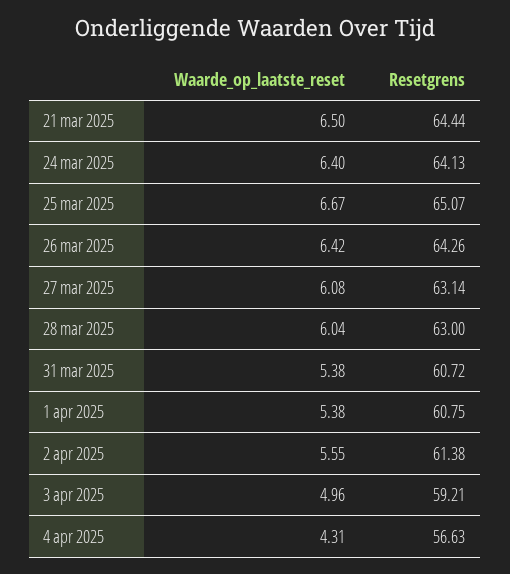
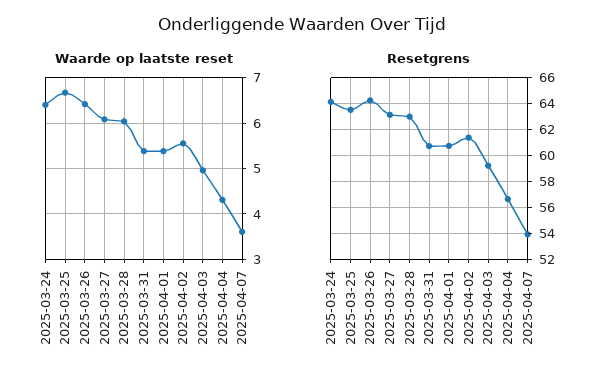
Waarde_op_laatste_reset, 21 mar 2025: 6.5 -> none
Resetgrens, 21 mar 2025: 64.44 -> none
Resetgrens, 25 mar 2025: 65.07 -> 63.5
Waarde_op_laatste_reset, 2025-04-07: none -> 3.6
Resetgrens, 2025-04-07: none -> 54

